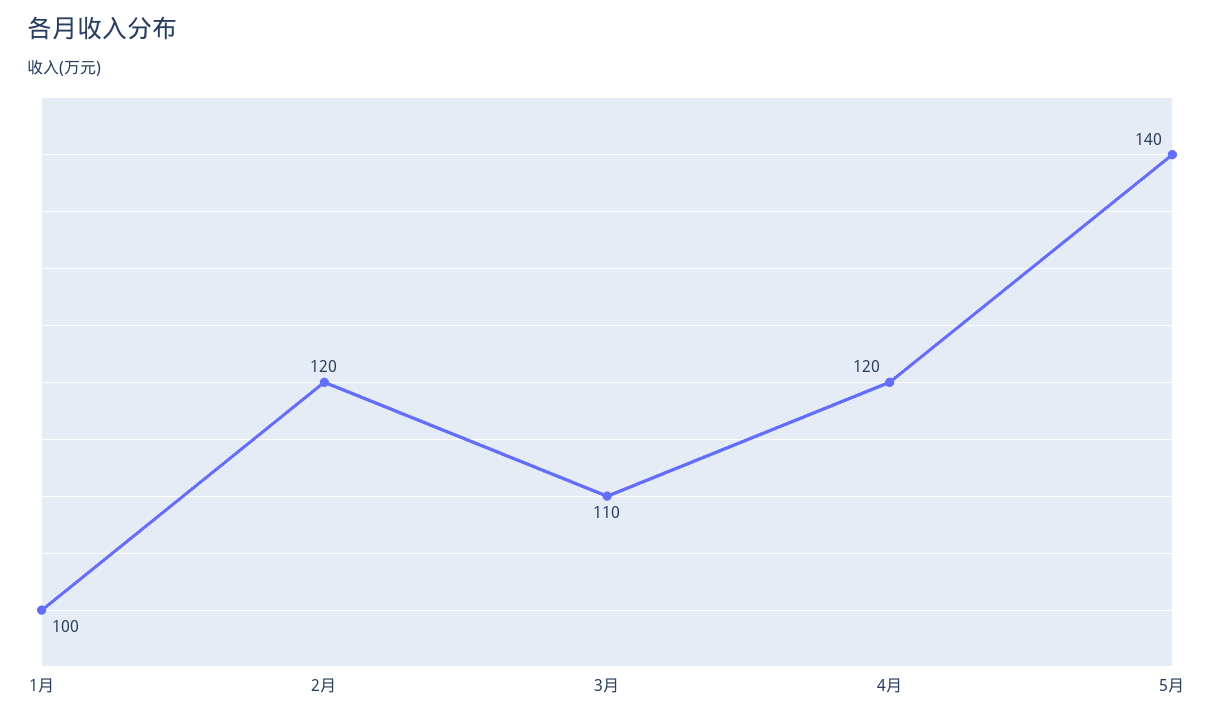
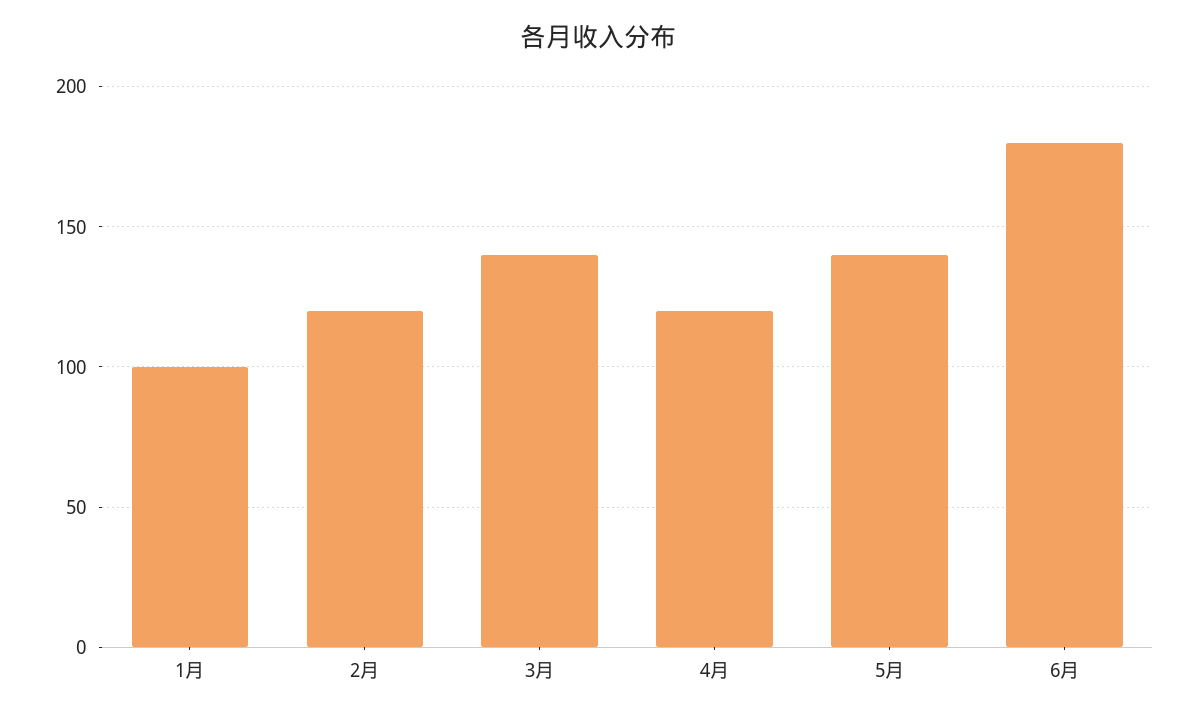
3月: 110 -> 140
6月: none -> 180

